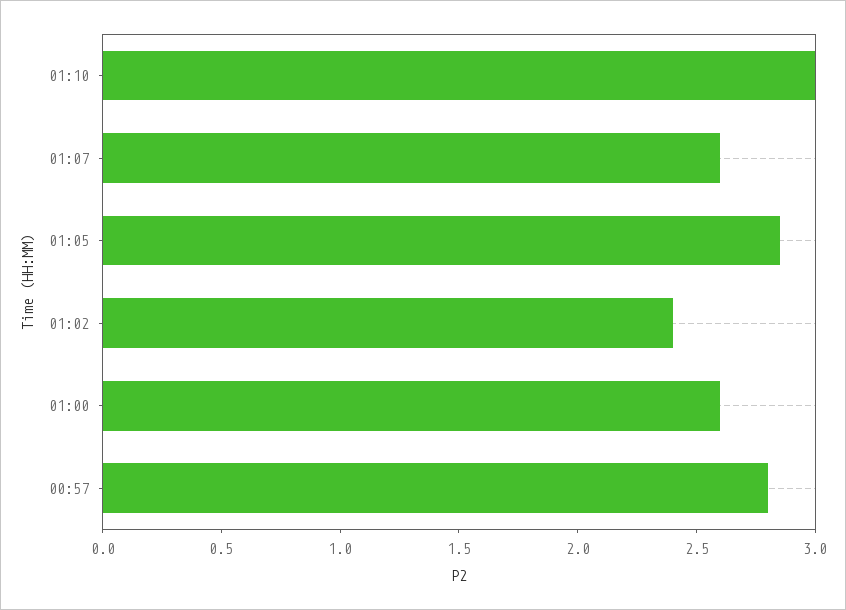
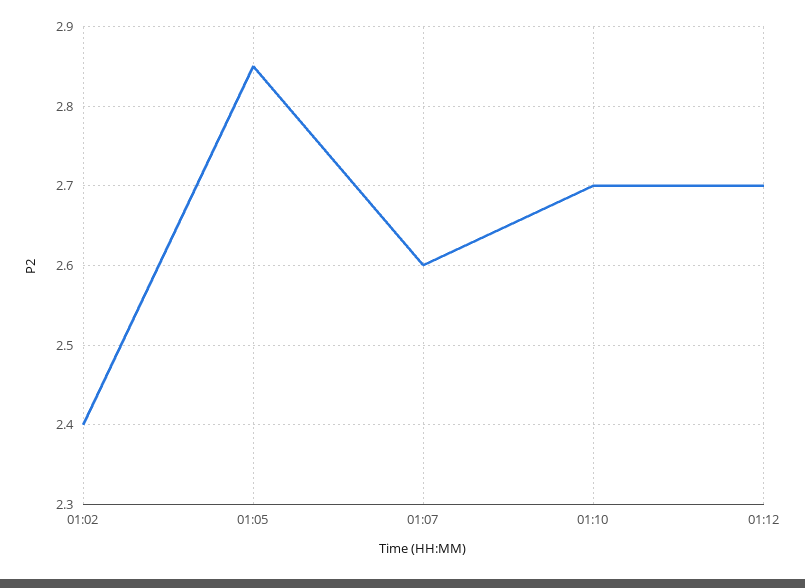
01:10: 3 -> 2.7
01:00: 2.6 -> none
00:57: 2.8 -> none
01:12: none -> 2.7

